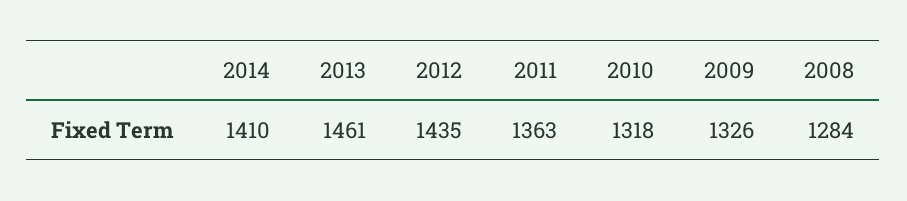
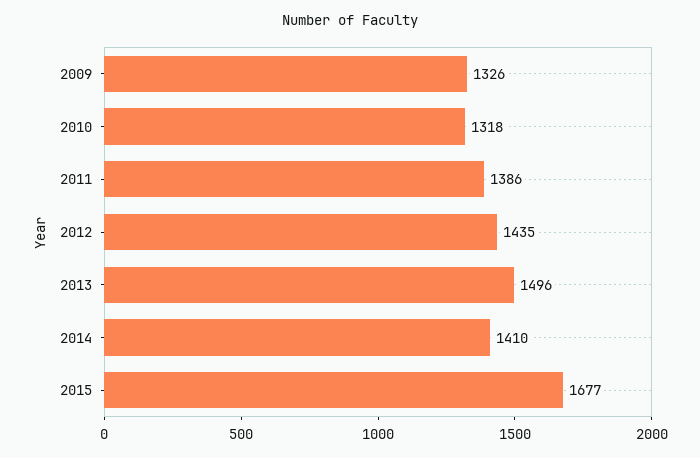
2013: 1461 -> 1496
2011: 1363 -> 1386
2008: 1284 -> none
2015: none -> 1677

